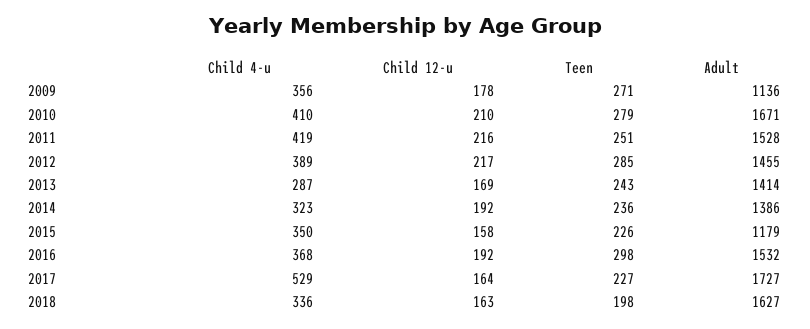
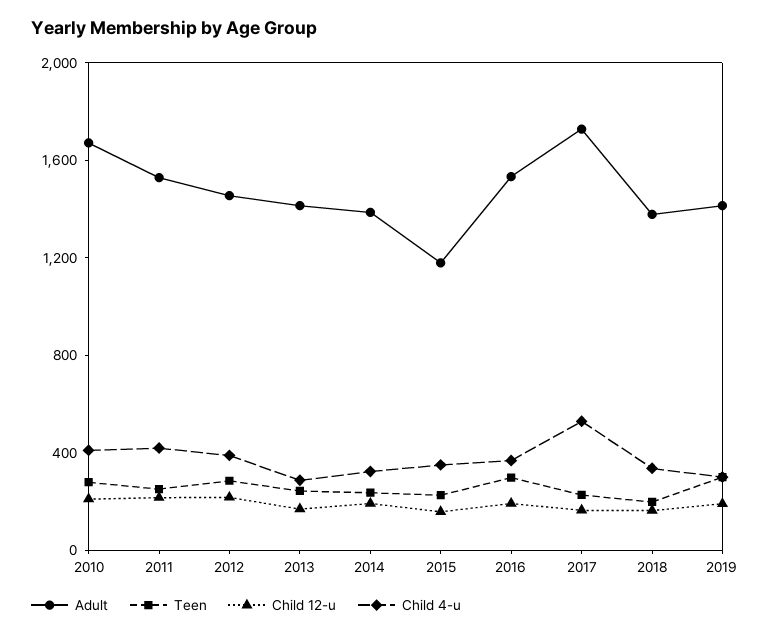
Child 4-u, 2009: 356 -> none
Child 12-u, 2009: 178 -> none
Teen, 2009: 271 -> none
Adult, 2009: 1136 -> none
Adult, 2018: 1627 -> 1400
Adult, 2019: none -> 1400
Teen, 2019: none -> 300
Child 12-u, 2019: none -> 200
Child 4-u, 2019: none -> 300

